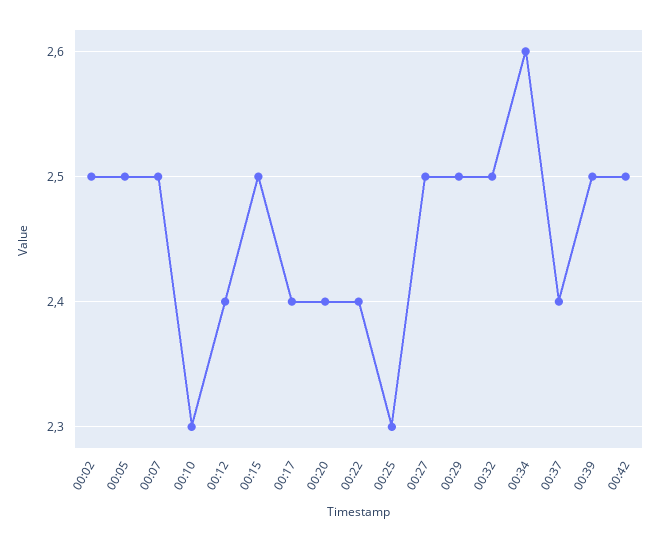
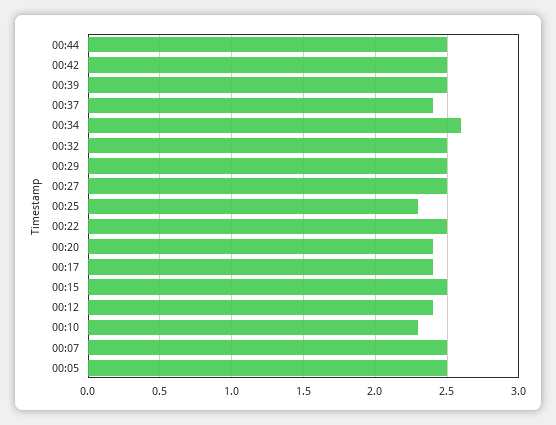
00:02: 2.5 -> none
00:22: 2.4 -> 2.5
00:44: none -> 2.5

